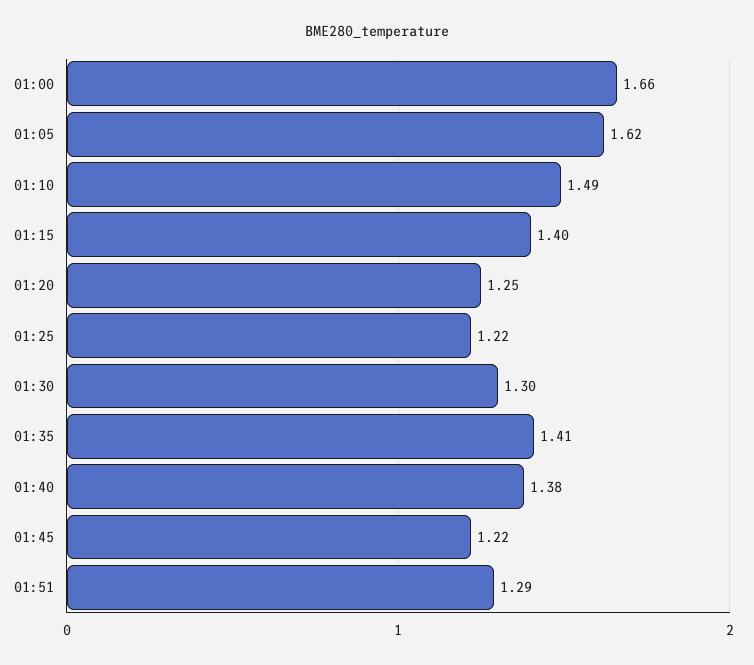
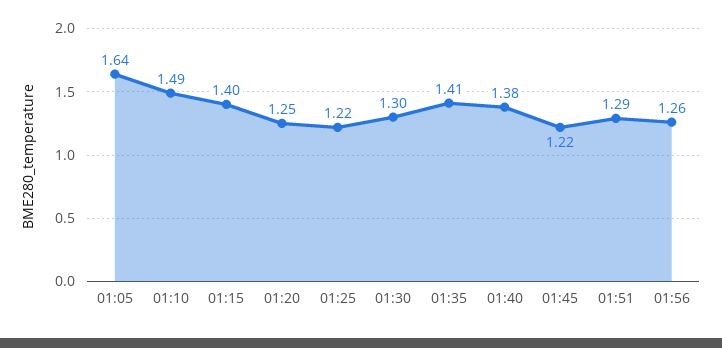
01:00: 1.66 -> none
01:05: 1.62 -> 1.64
01:56: none -> 1.26

